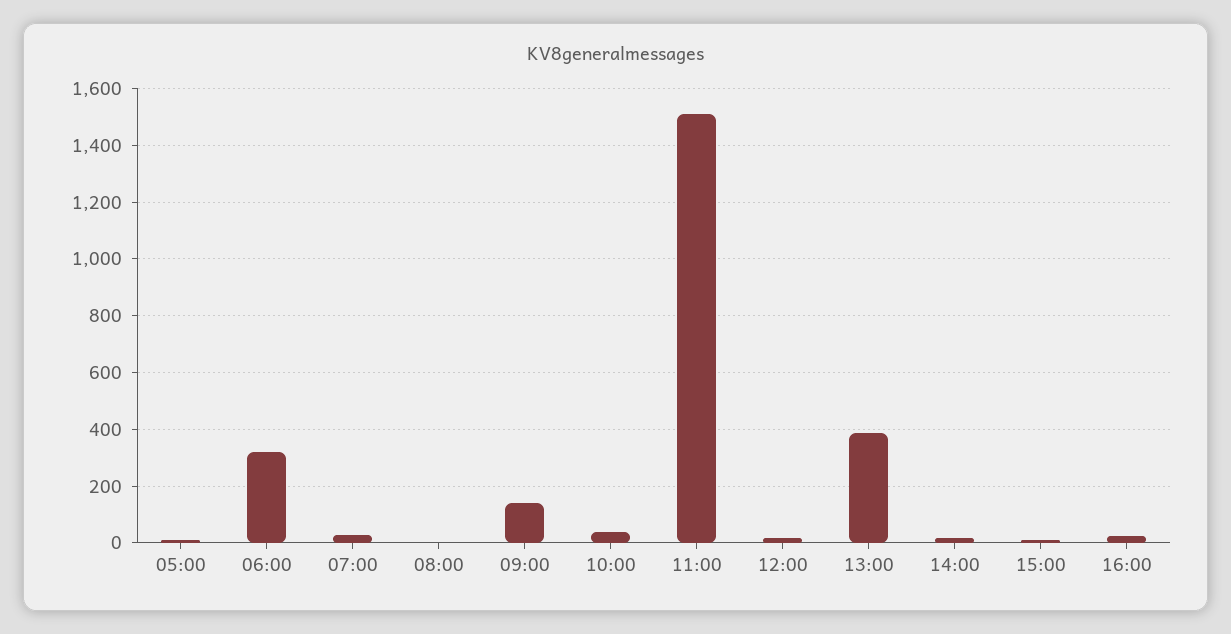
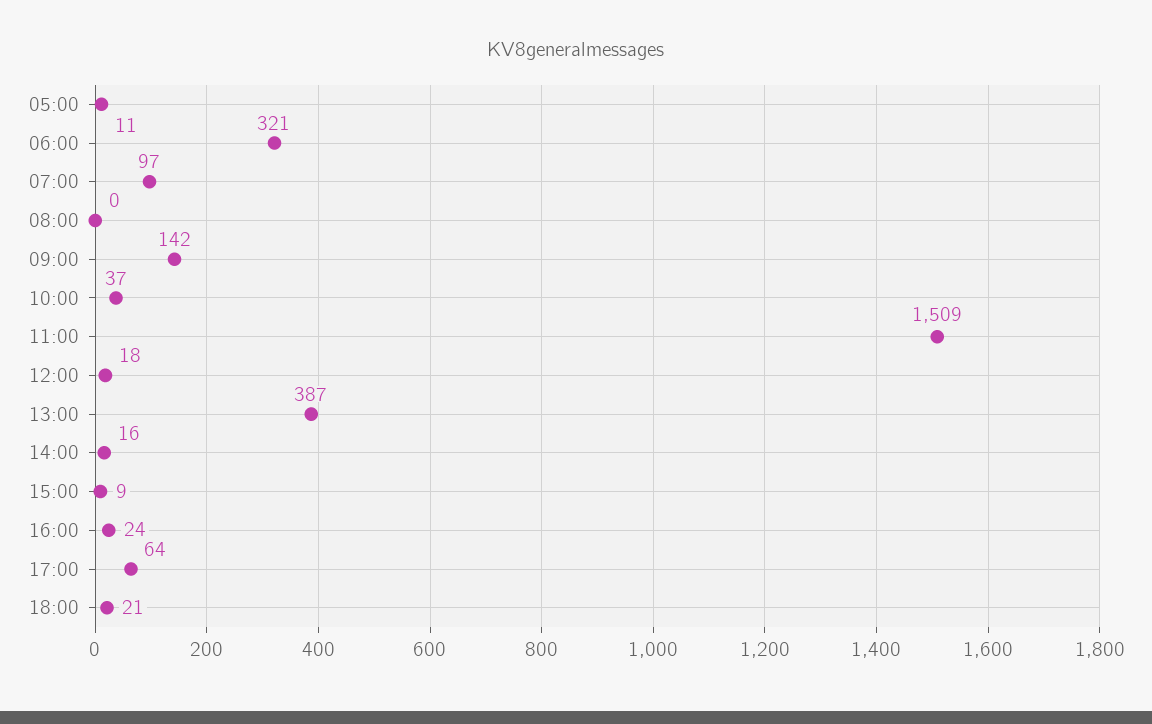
07:00: 25 -> 97
17:00: none -> 64
18:00: none -> 21

